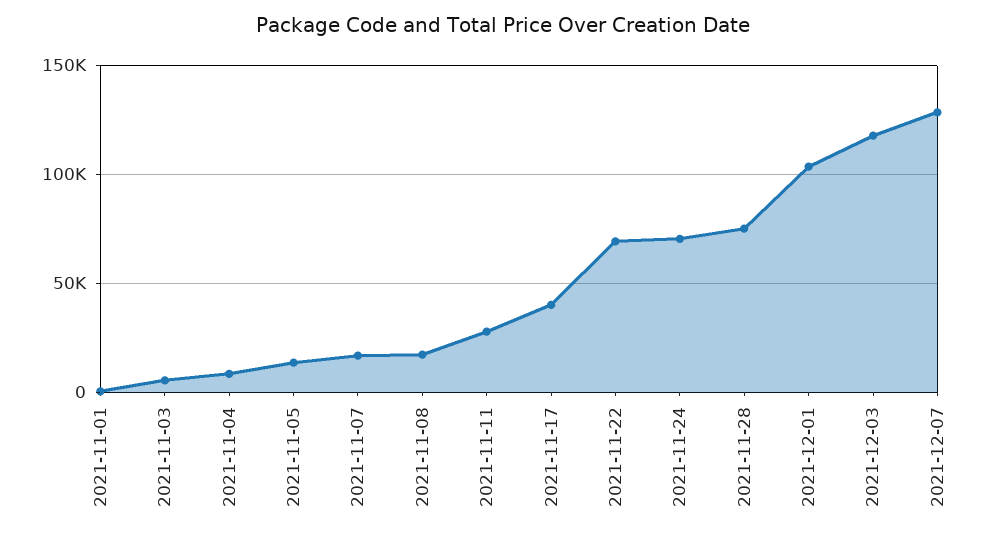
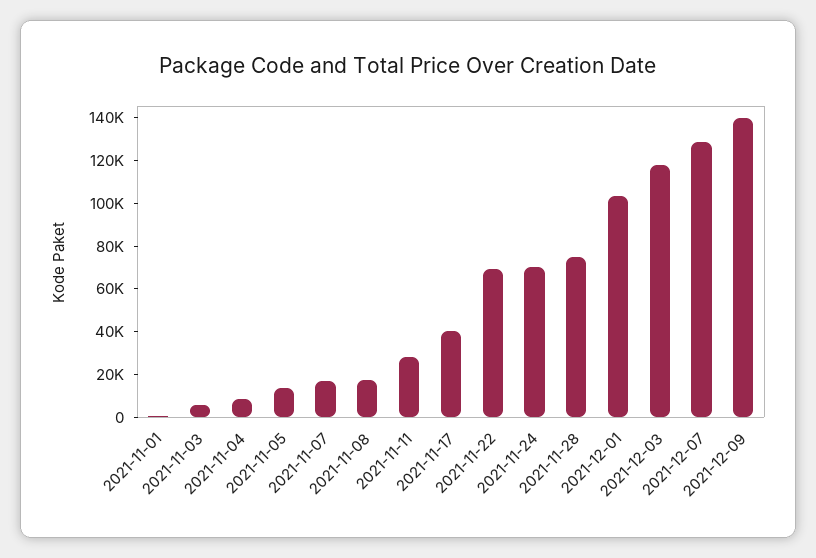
2021-12-09: none -> 140000

